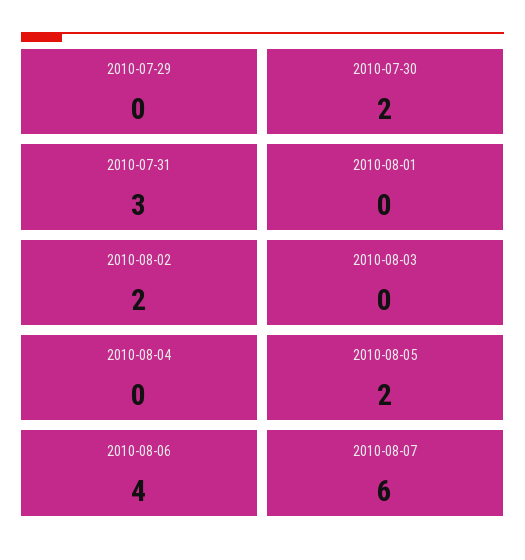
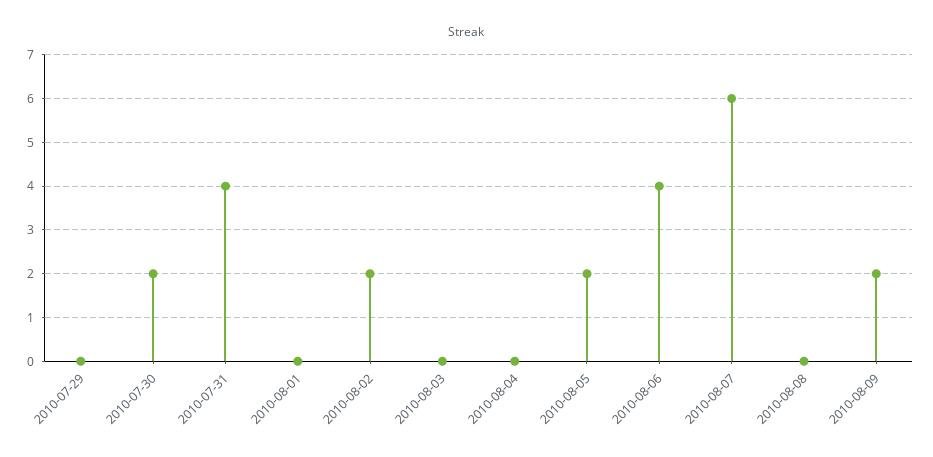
2010-07-31: 3 -> 4
2010-08-08: none -> 0
2010-08-09: none -> 2

